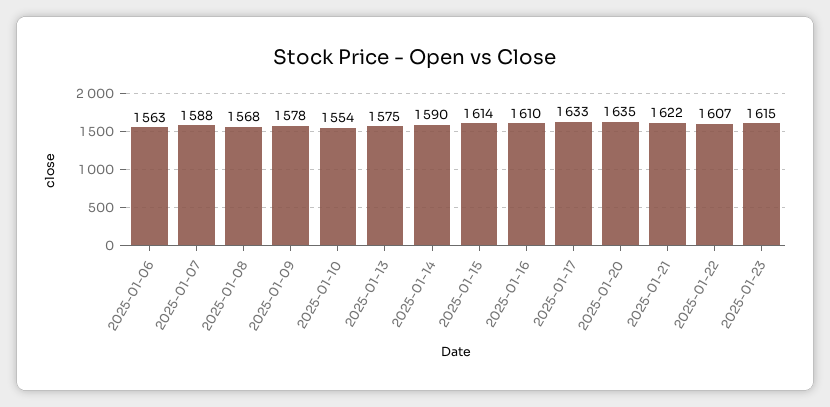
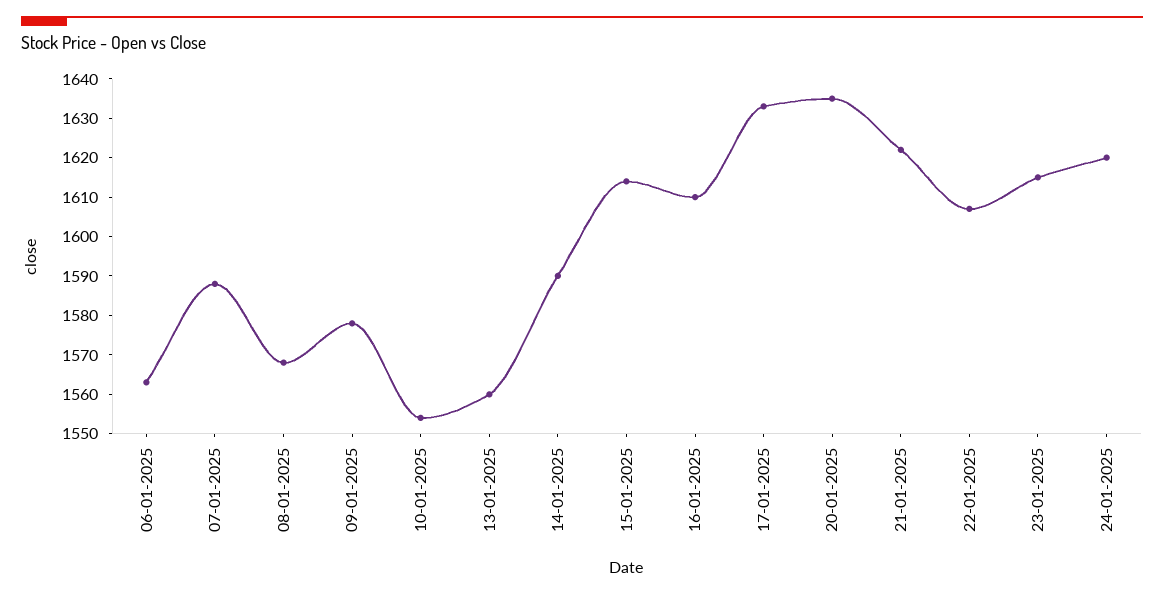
2025-01-13: 1575 -> 1560
24-01-2025: none -> 1620

